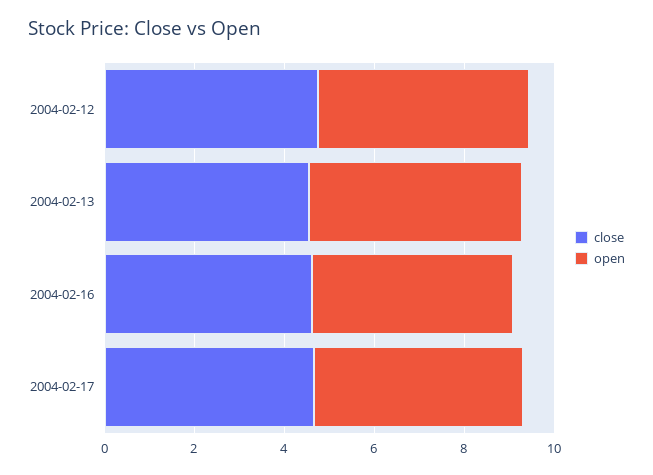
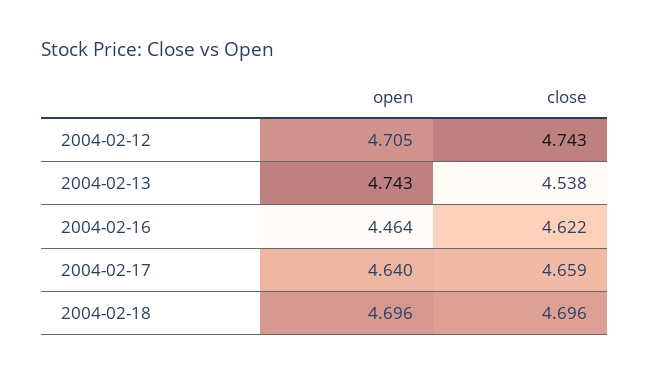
open, 2004-02-18: none -> 4.696
close, 2004-02-18: none -> 4.696

